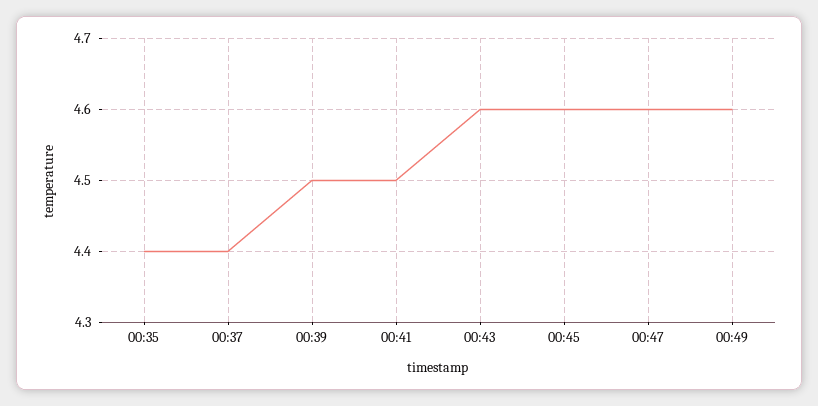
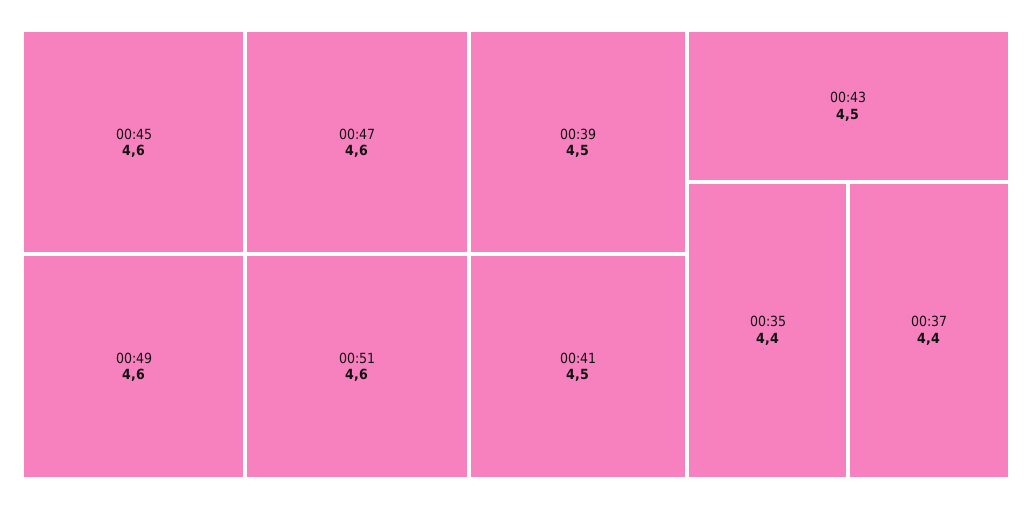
00:43: 4.6 -> 4.5
00:51: none -> 4.6

